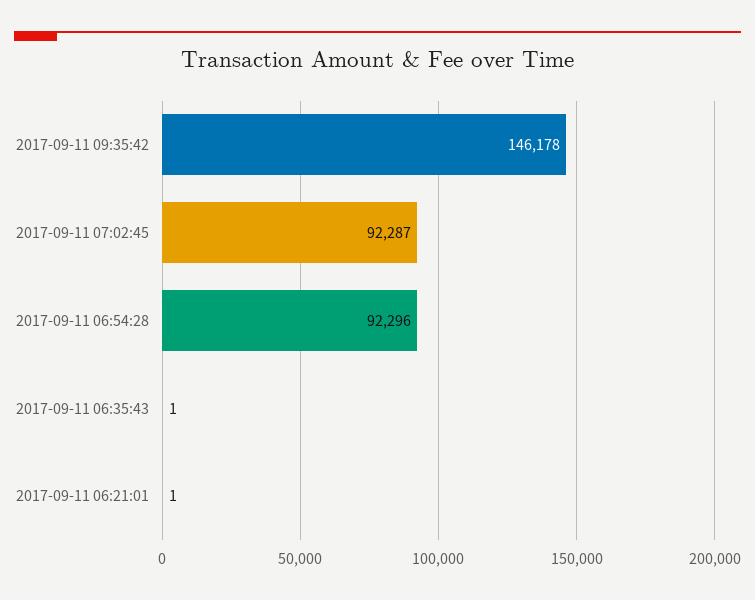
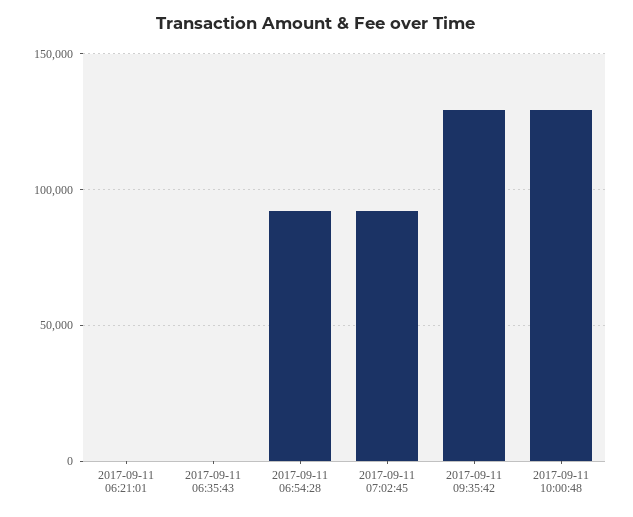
2017-09-11 09:35:42: 146178 -> 130000
2017-09-11 10:00:48: none -> 130000

